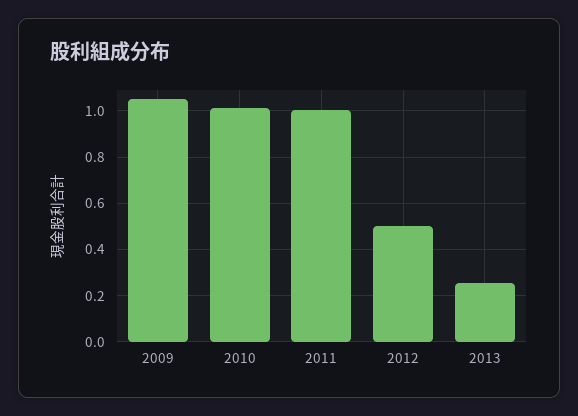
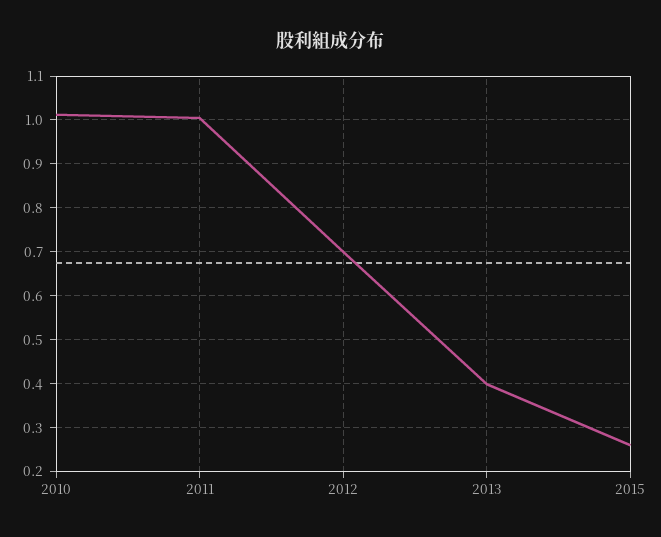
2009: 1.05 -> none
2012: 0.5 -> 0.7
2013: 0.25 -> 0.4
2015: none -> 0.26

